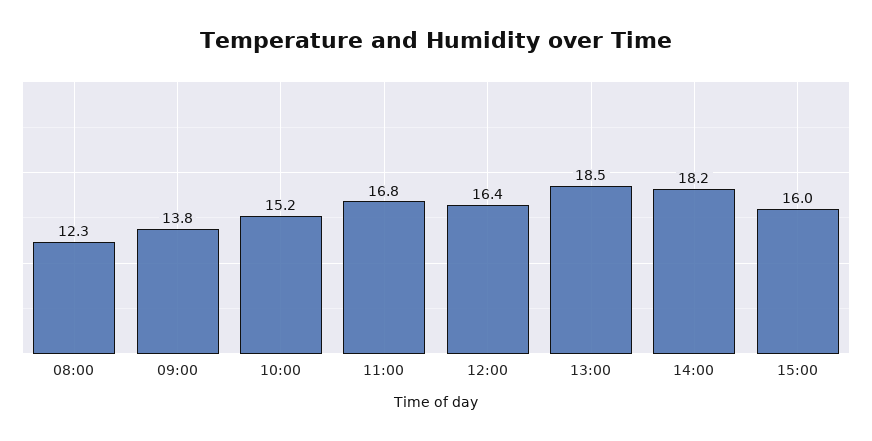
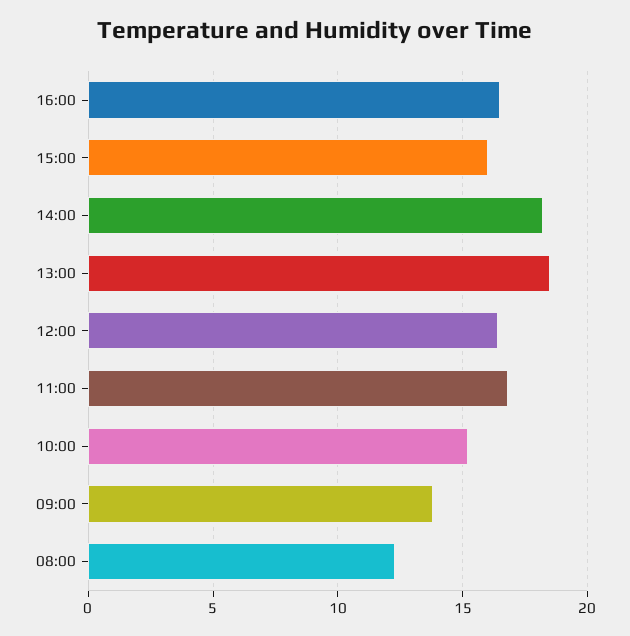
16:00: none -> 16.5

